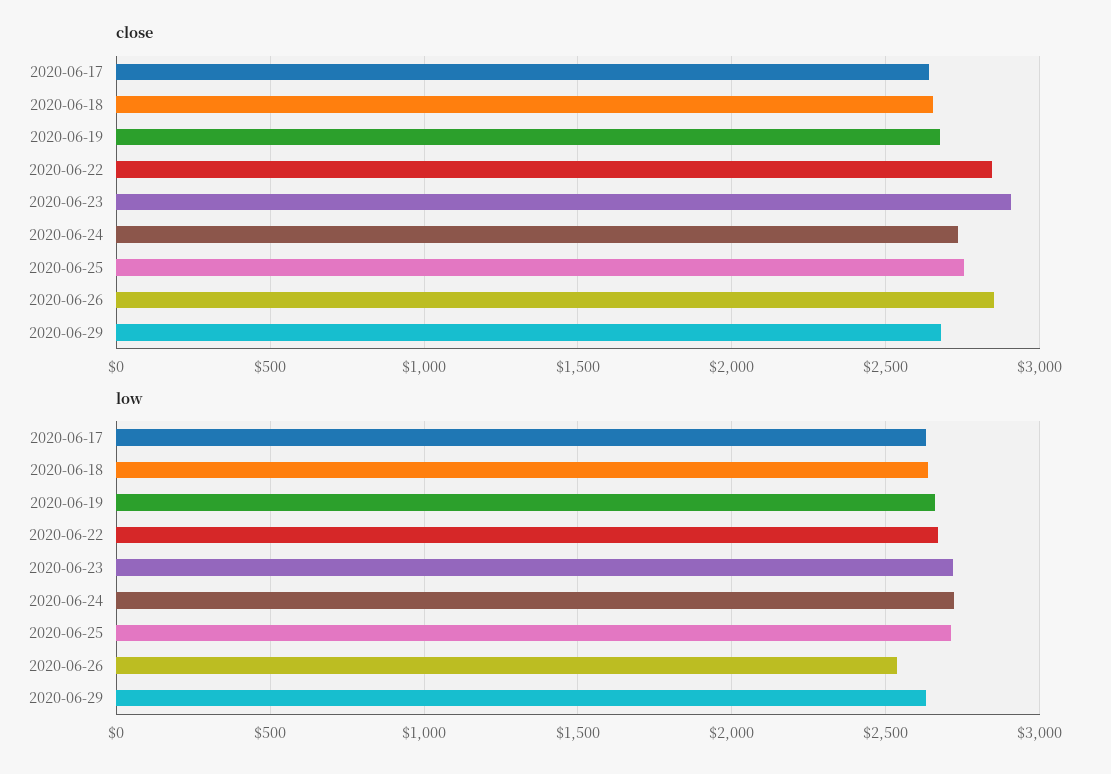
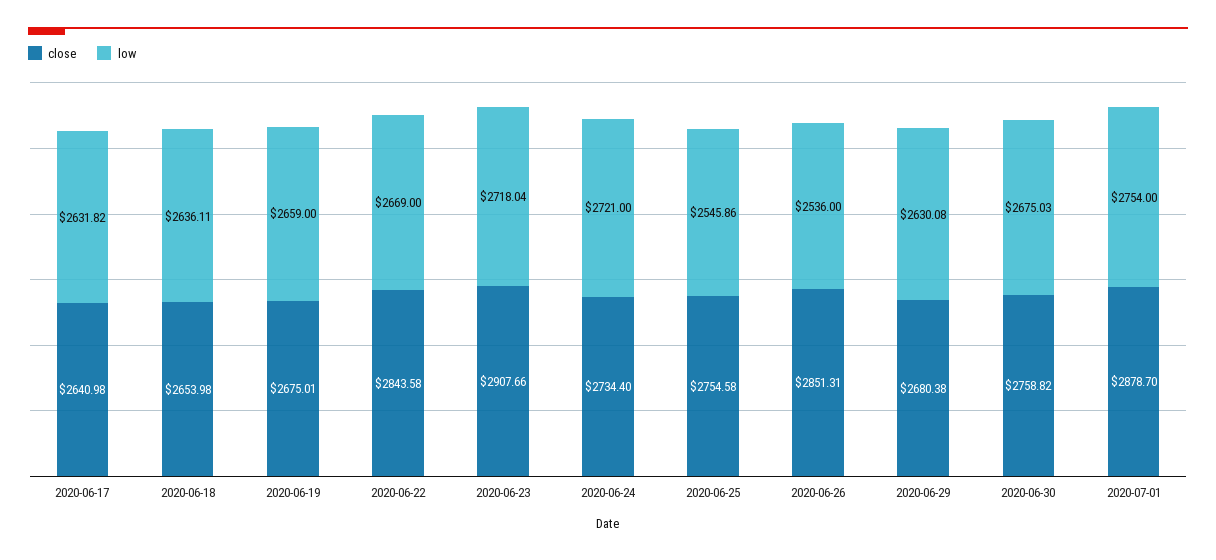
low, 2020-06-25: 2700 -> 2545.86
close, 2020-06-30: none -> 2758.82
low, 2020-06-30: none -> 2675.03
close, 2020-07-01: none -> 2878.7
low, 2020-07-01: none -> 2754

